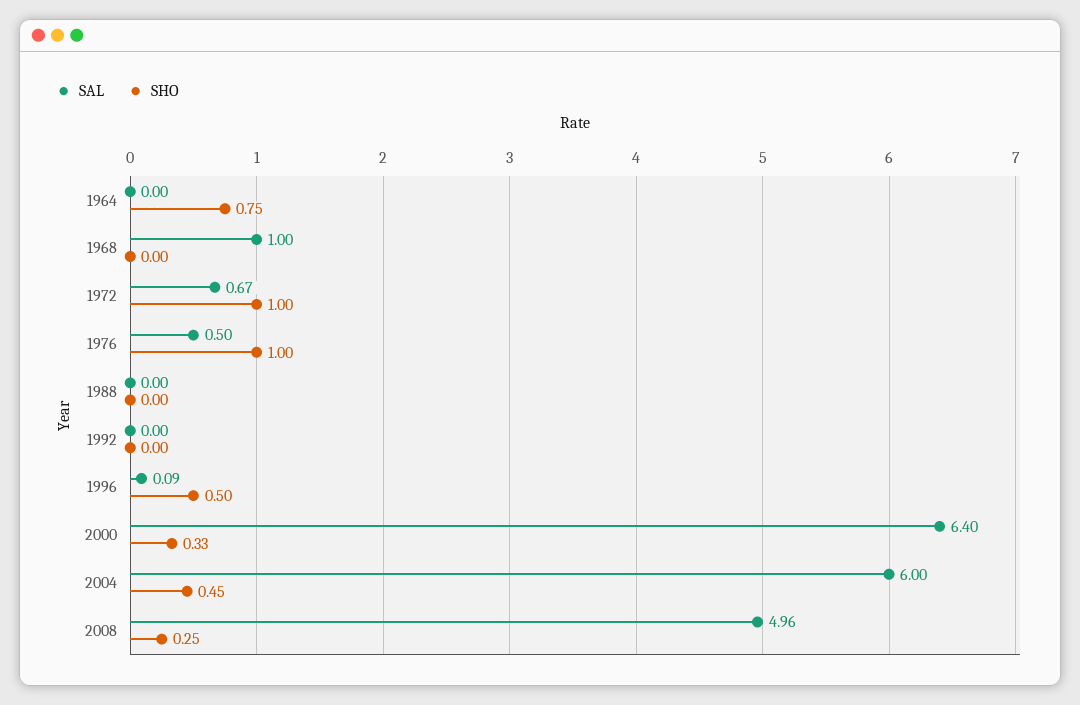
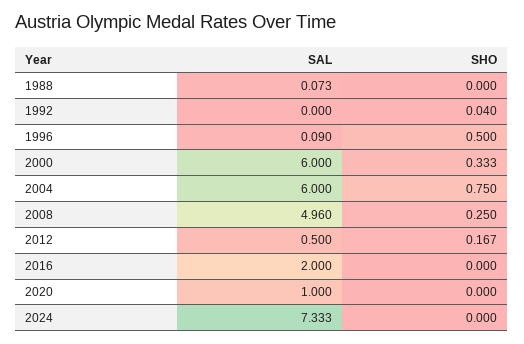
SAL, 1964: 0 -> none
SHO, 1964: 0.75 -> none
SAL, 1968: 1 -> none
SHO, 1968: 0 -> none
SAL, 1972: 0.67 -> none
SHO, 1972: 1 -> none
SAL, 1976: 0.5 -> none
SHO, 1976: 1 -> none
SAL, 1988: 0 -> 0.073
SHO, 1992: 0 -> 0.04
SAL, 2000: 6.4 -> 6
SHO, 2004: 0.45 -> 0.75
SAL, 2012: none -> 0.5
SHO, 2012: none -> 0.167
SAL, 2016: none -> 2
SHO, 2016: none -> 0
SAL, 2020: none -> 1
SHO, 2020: none -> 0
SAL, 2024: none -> 7.333
SHO, 2024: none -> 0

